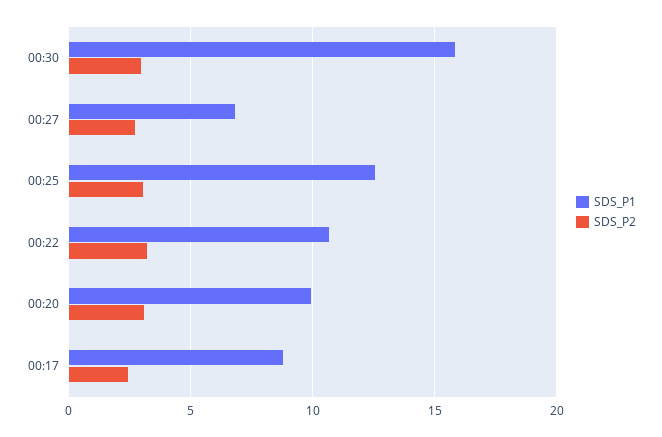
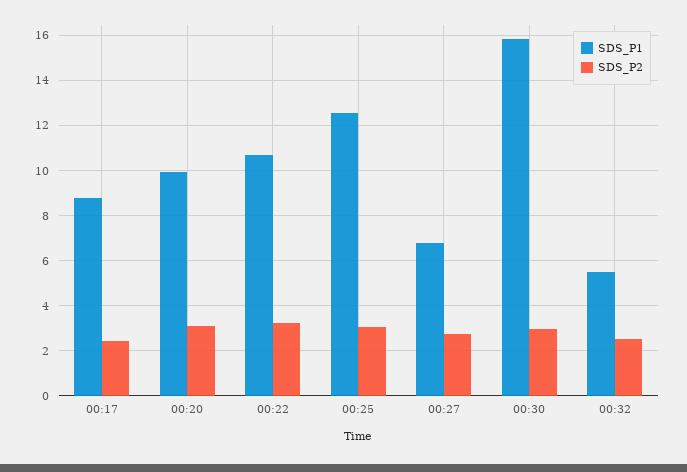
SDS_P1, 00:32: none -> 5.5
SDS_P2, 00:32: none -> 2.5

